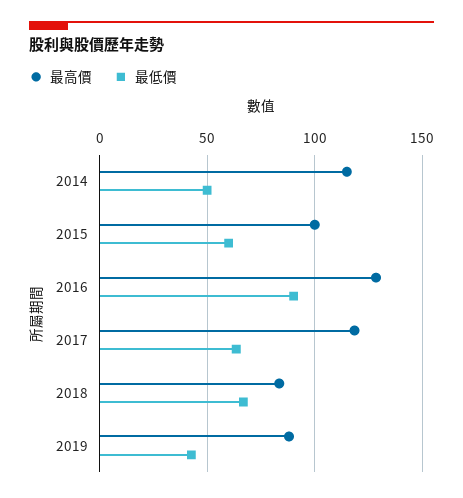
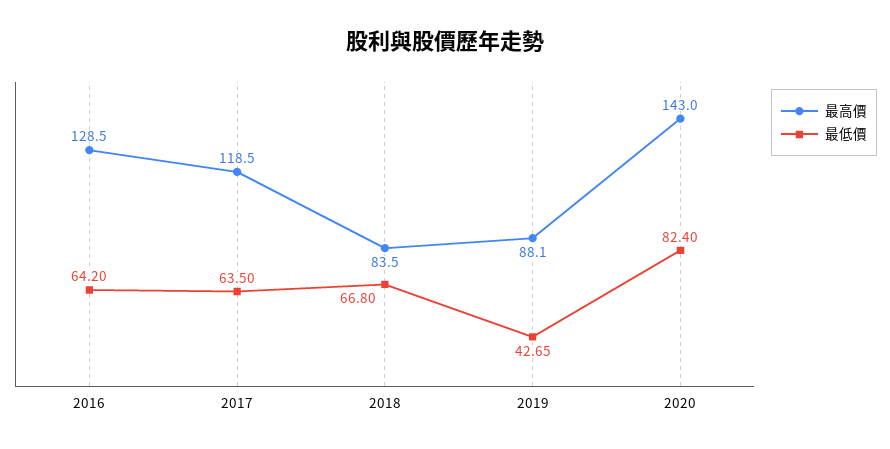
最高價, 2014: 115 -> none
最低價, 2014: 50 -> none
最高價, 2015: 100 -> none
最低價, 2015: 60 -> none
最低價, 2016: 90 -> 64.2
最高價, 2020: none -> 143
最低價, 2020: none -> 82.4

